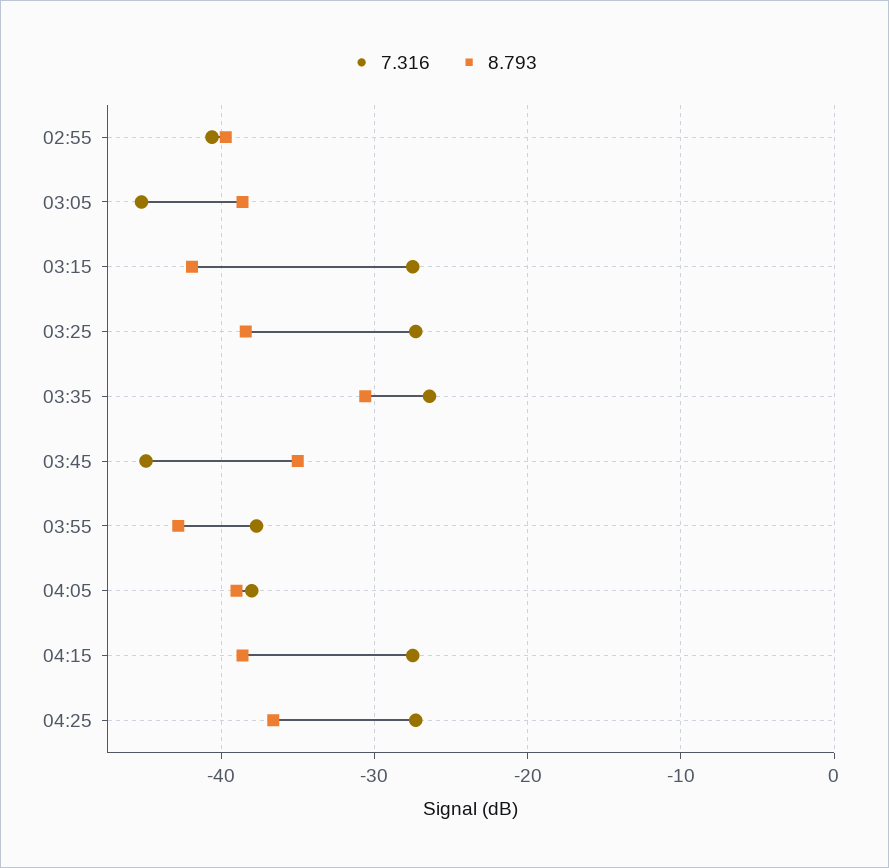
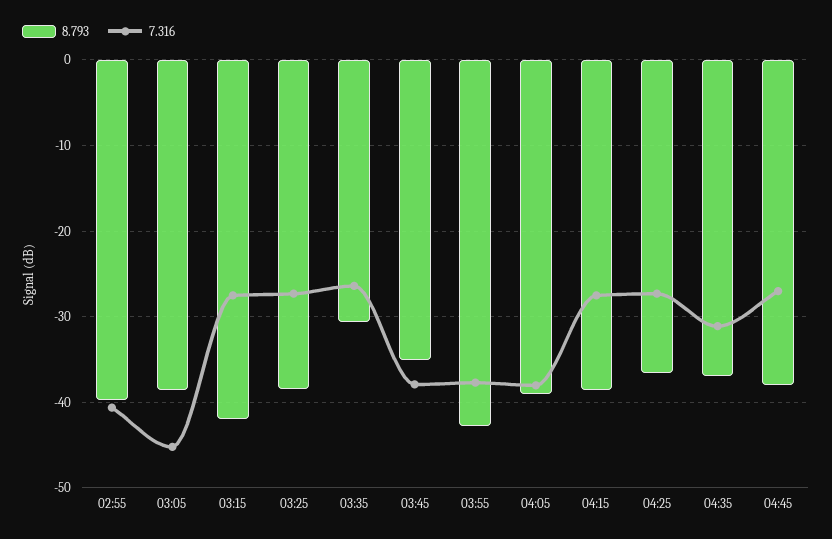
7.316, 03:45: -45 -> -38
8.793, 04:35: none -> -37
7.316, 04:35: none -> -31
8.793, 04:45: none -> -38
7.316, 04:45: none -> -27

